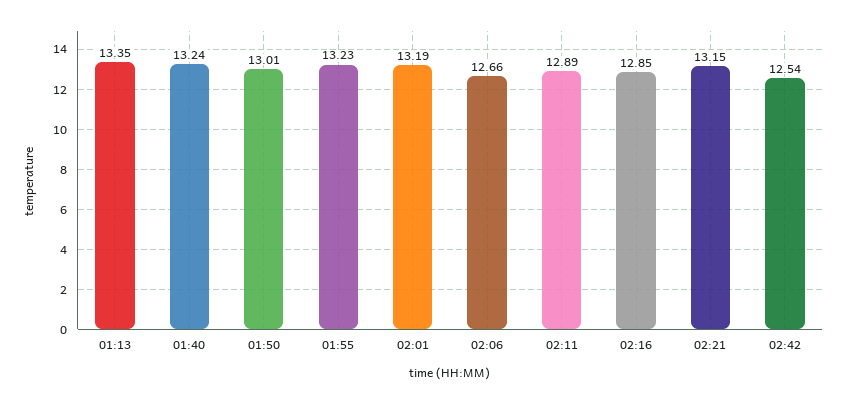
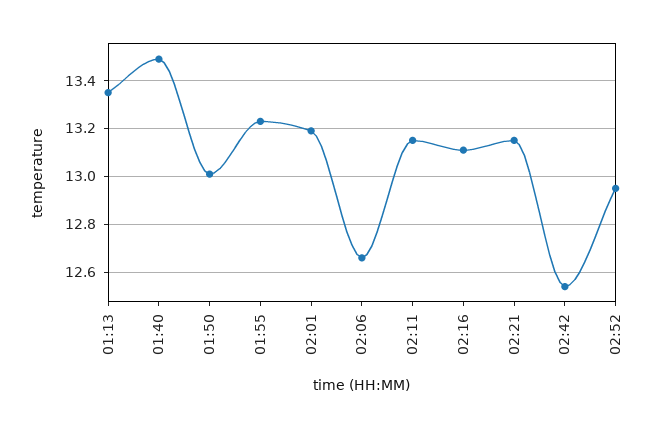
01:40: 13.24 -> 13.5
02:11: 12.89 -> 13.15
02:16: 12.85 -> 13.1
02:52: none -> 12.95

